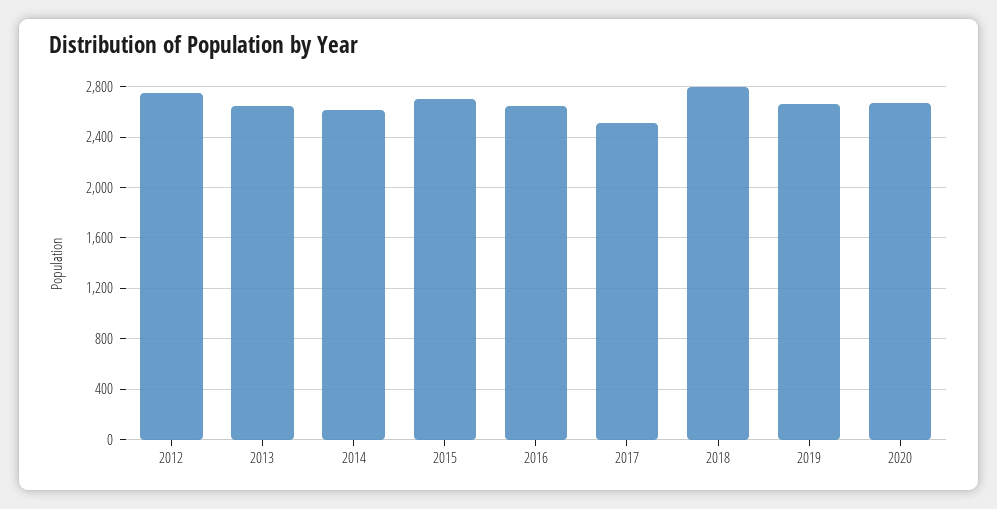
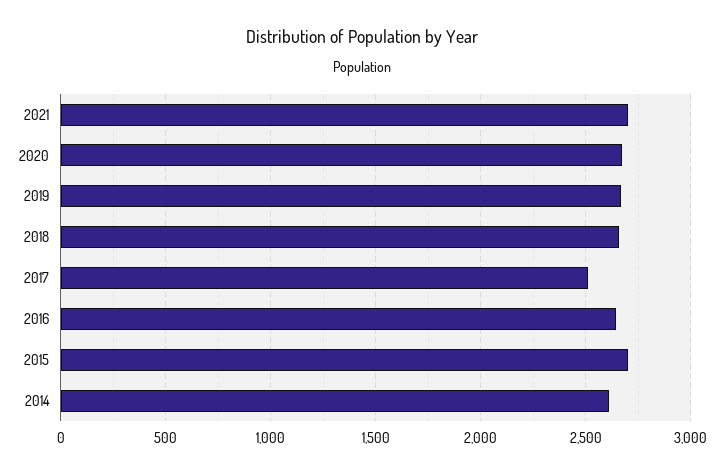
2012: 2750 -> none
2013: 2650 -> none
2018: 2800 -> 2650
2021: none -> 2700

